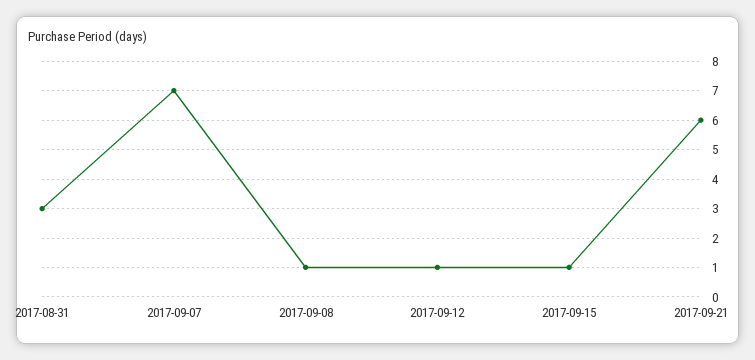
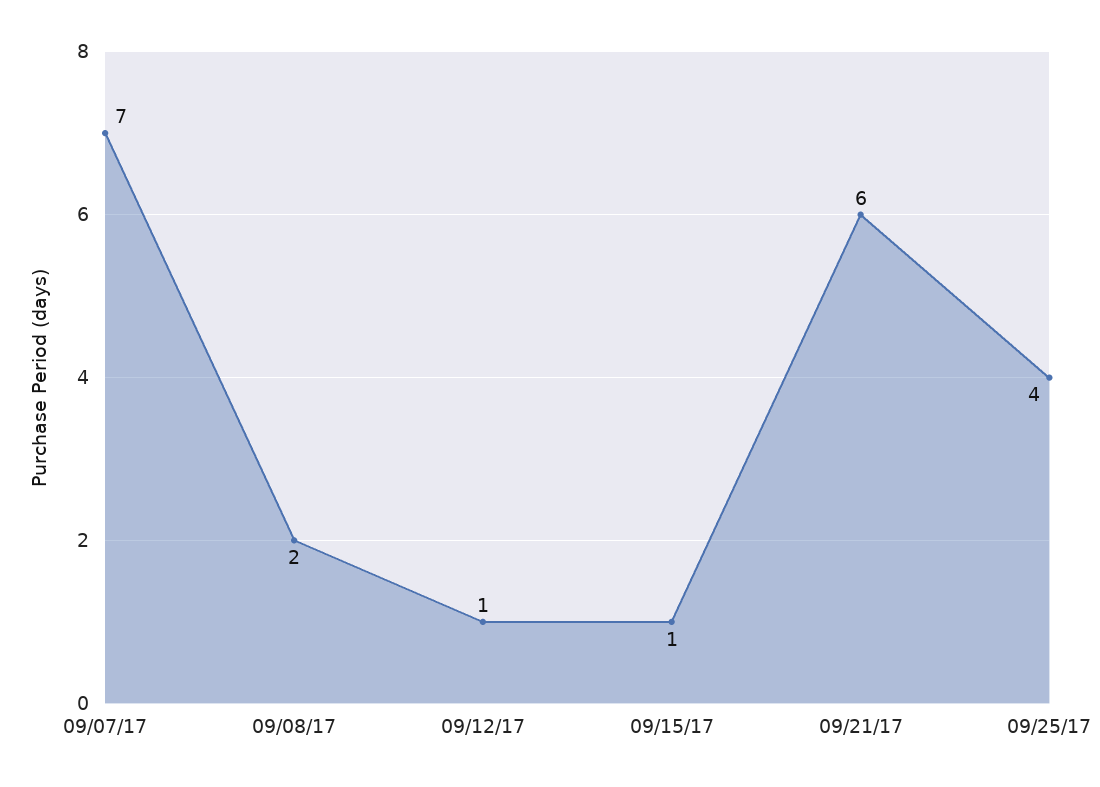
2017-08-31: 3 -> none
2017-09-08: 1 -> 2
09/25/17: none -> 4

